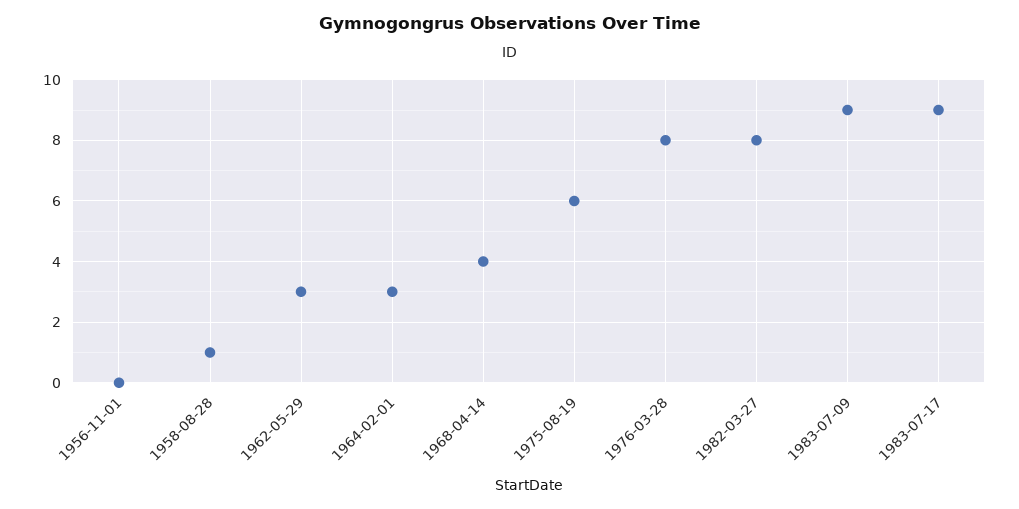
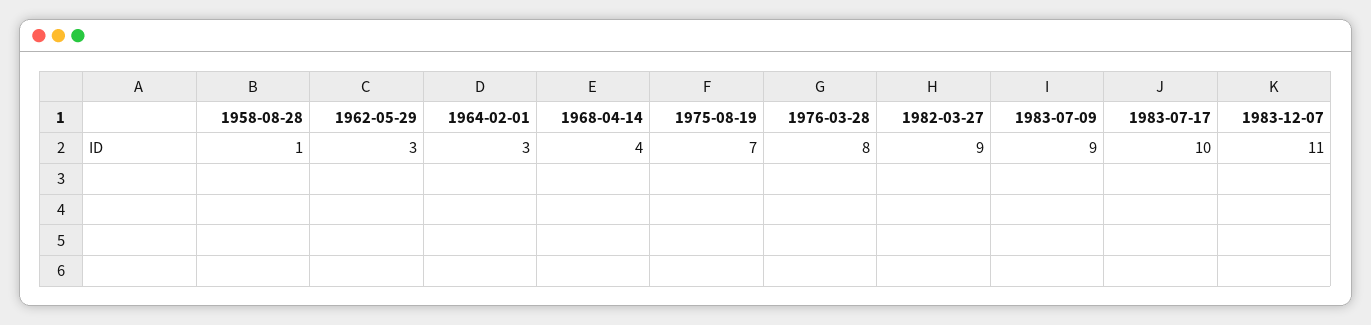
1956-11-01: 0 -> none
1975-08-19: 6 -> 7
1982-03-27: 8 -> 9
1983-07-17: 9 -> 10
1983-12-07: none -> 11

